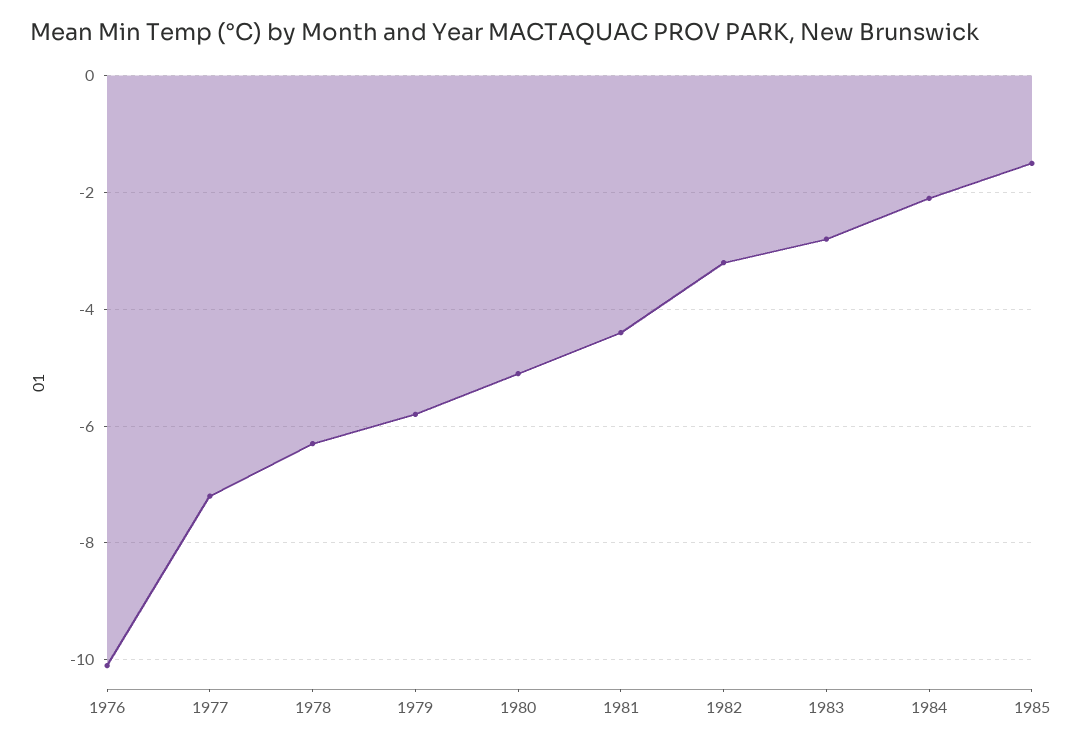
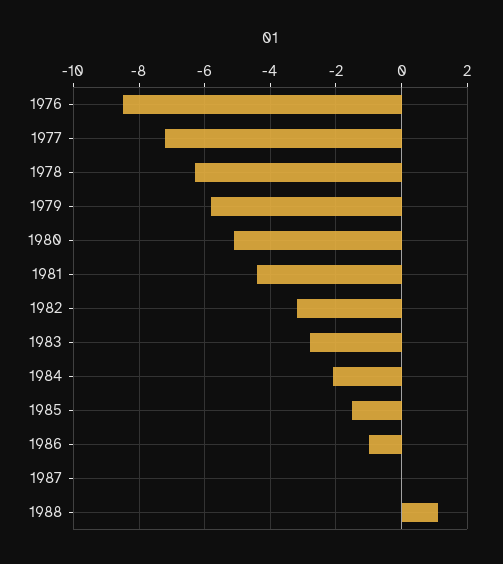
1976: -10 -> -8.5
1986: none -> -1
1987: none -> 0
1988: none -> 1

